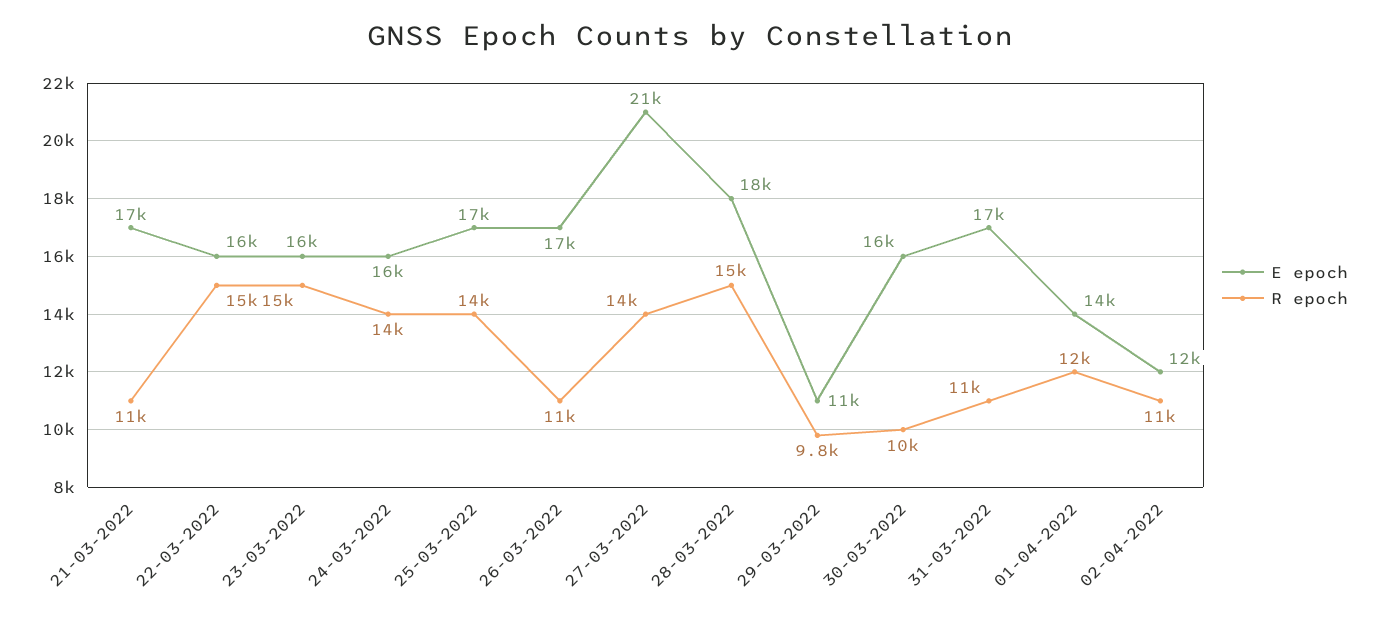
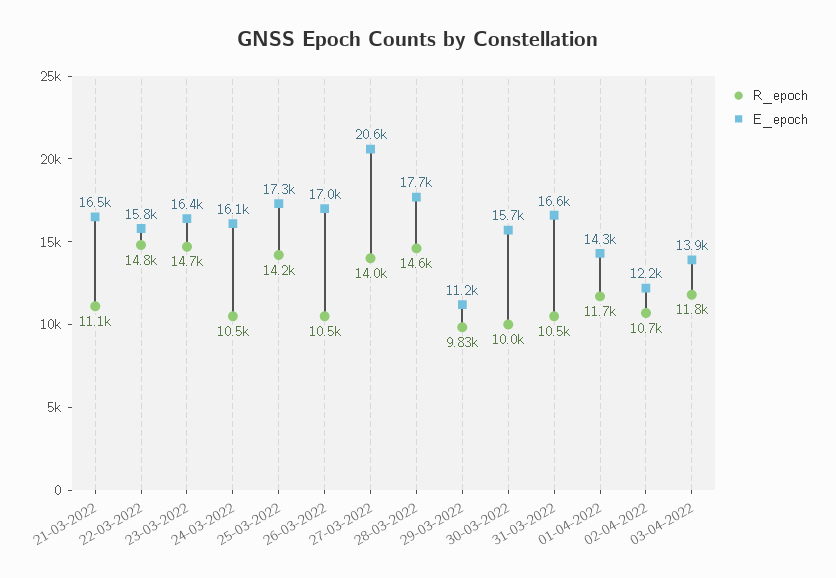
R epoch, 24-03-2022: 14000 -> 10500
R epoch, 03-04-2022: none -> 11800
E epoch, 03-04-2022: none -> 13900

